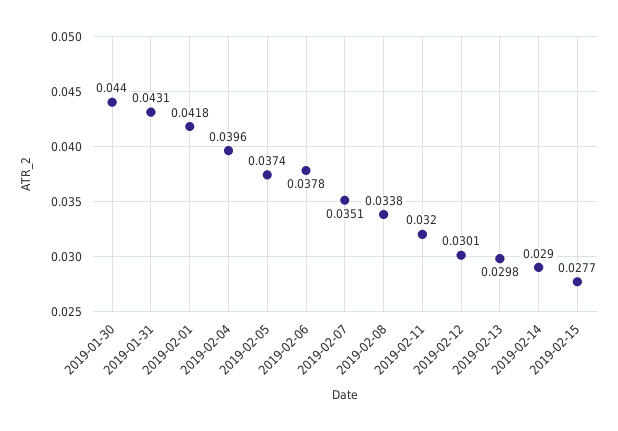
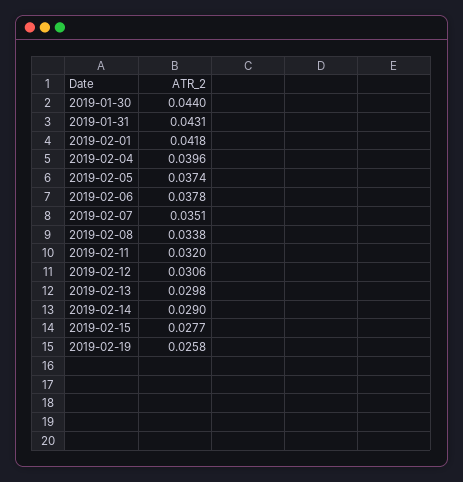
2019-02-12: 0.0301 -> 0.0306
2019-02-19: none -> 0.0258

